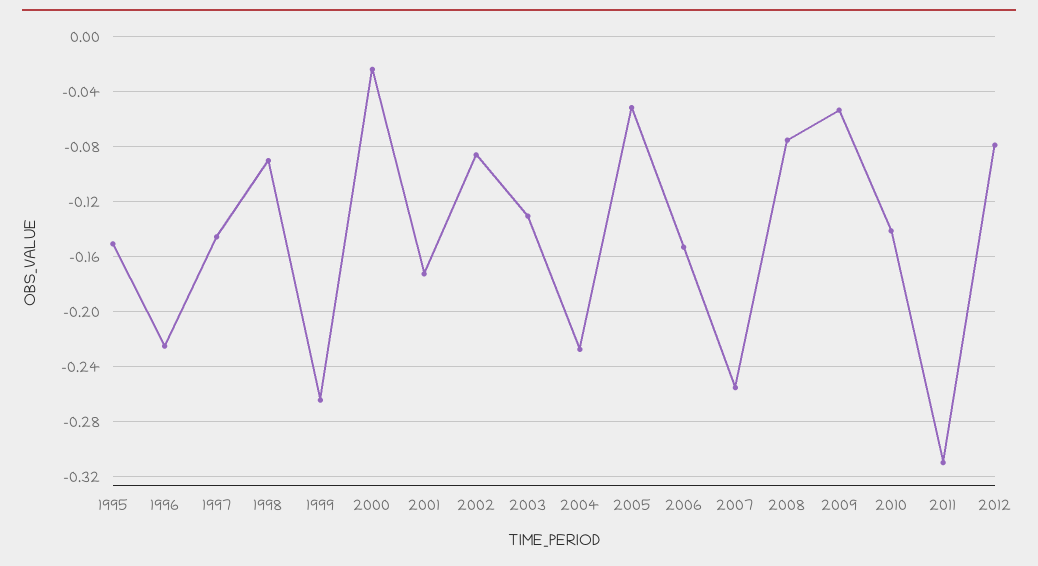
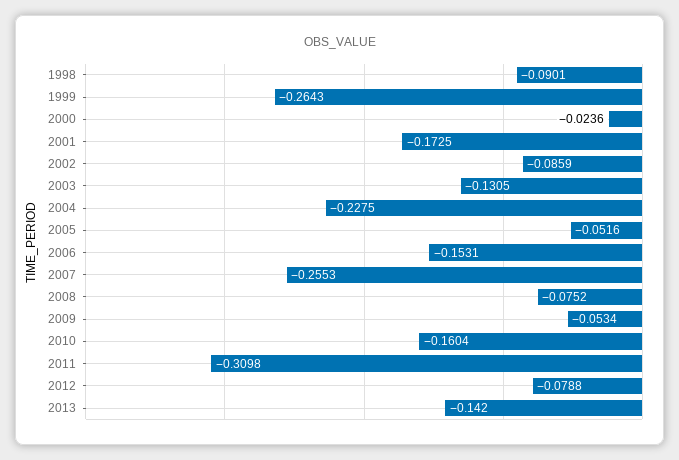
1995: -0.15 -> none
1996: -0.225 -> none
1997: -0.145 -> none
2010: -0.14 -> -0.1604
2013: none -> -0.142

